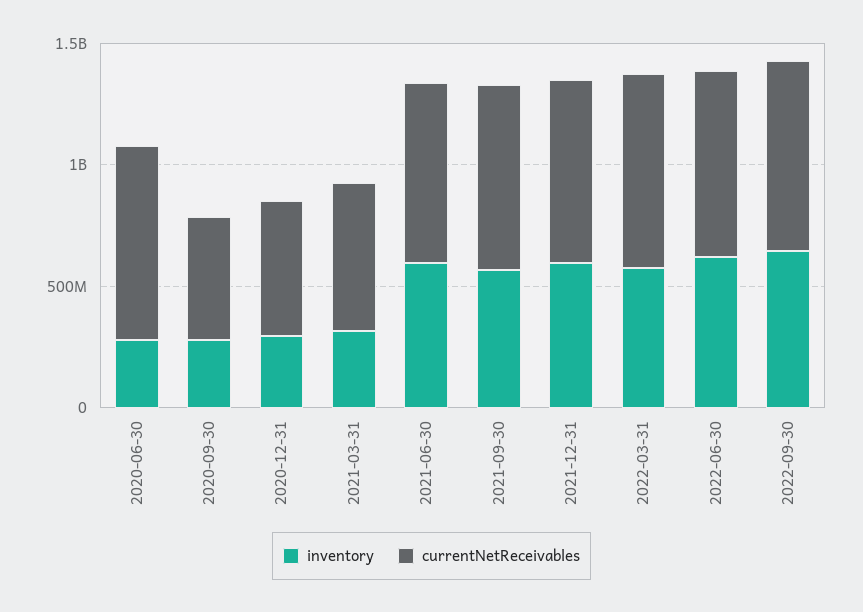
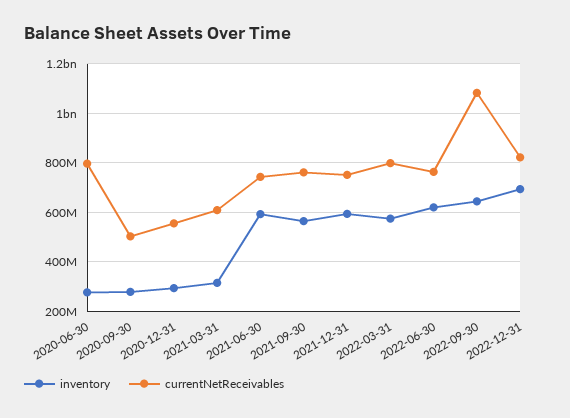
currentNetReceivables, 2022-09-30: 800000000 -> 1075000000
inventory, 2022-12-31: none -> 700000000
currentNetReceivables, 2022-12-31: none -> 825000000

